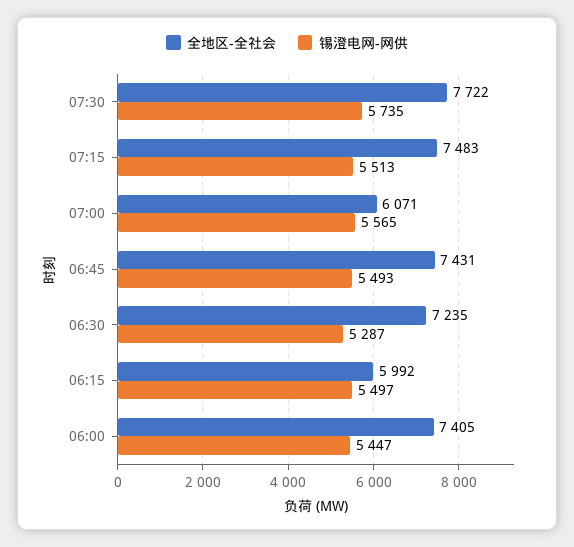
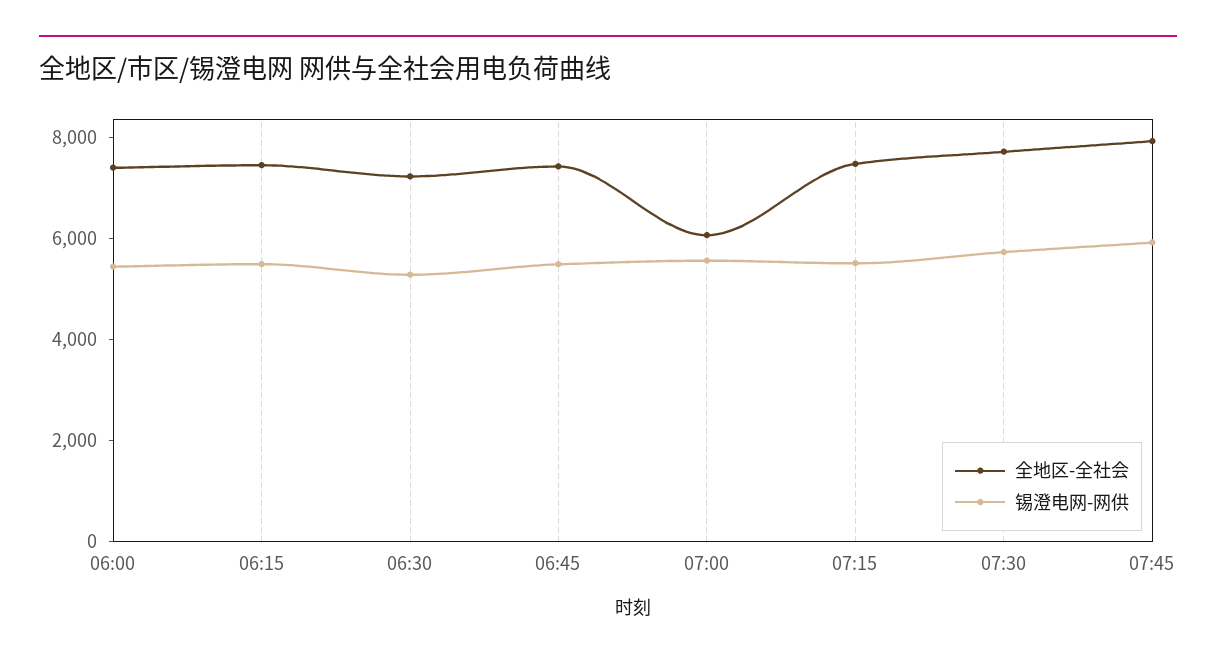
全地区-全社会, 06:15: 5992 -> 7500
全地区-全社会, 07:45: none -> 8000
锡澄电网-网供, 07:45: none -> 6000

